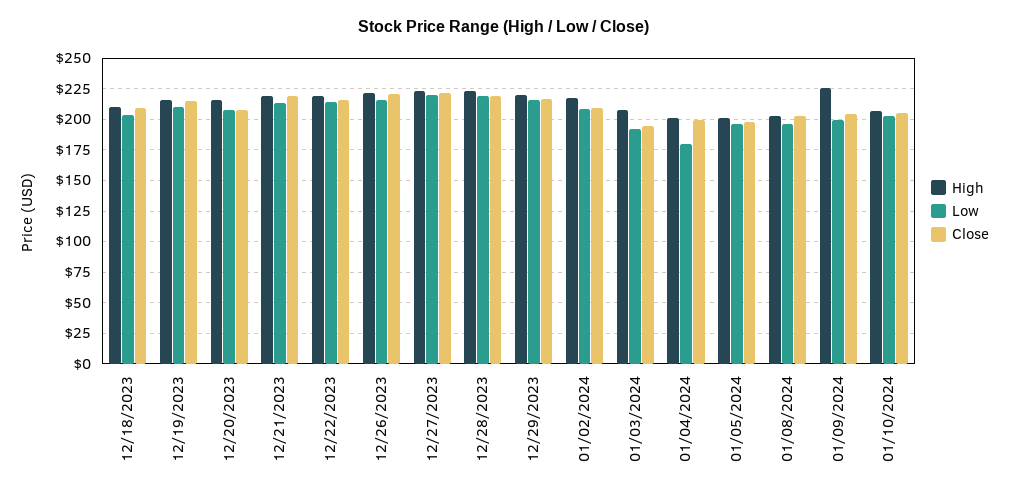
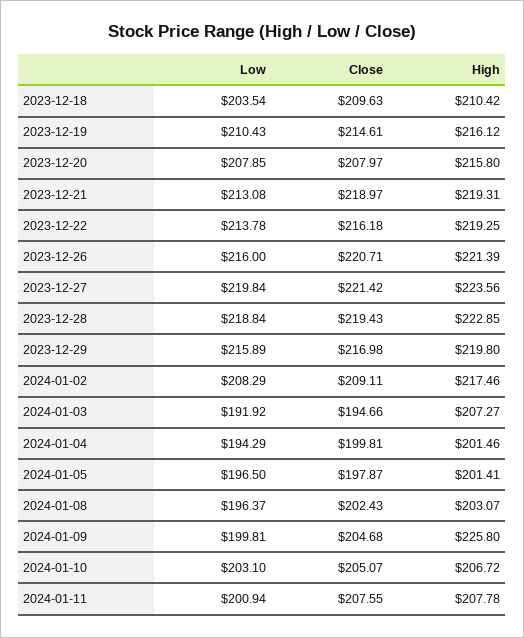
Low, 01/04/2024: 180 -> 194.29
Low, 2024-01-11: none -> 200.94
Close, 2024-01-11: none -> 207.55
High, 2024-01-11: none -> 207.78

